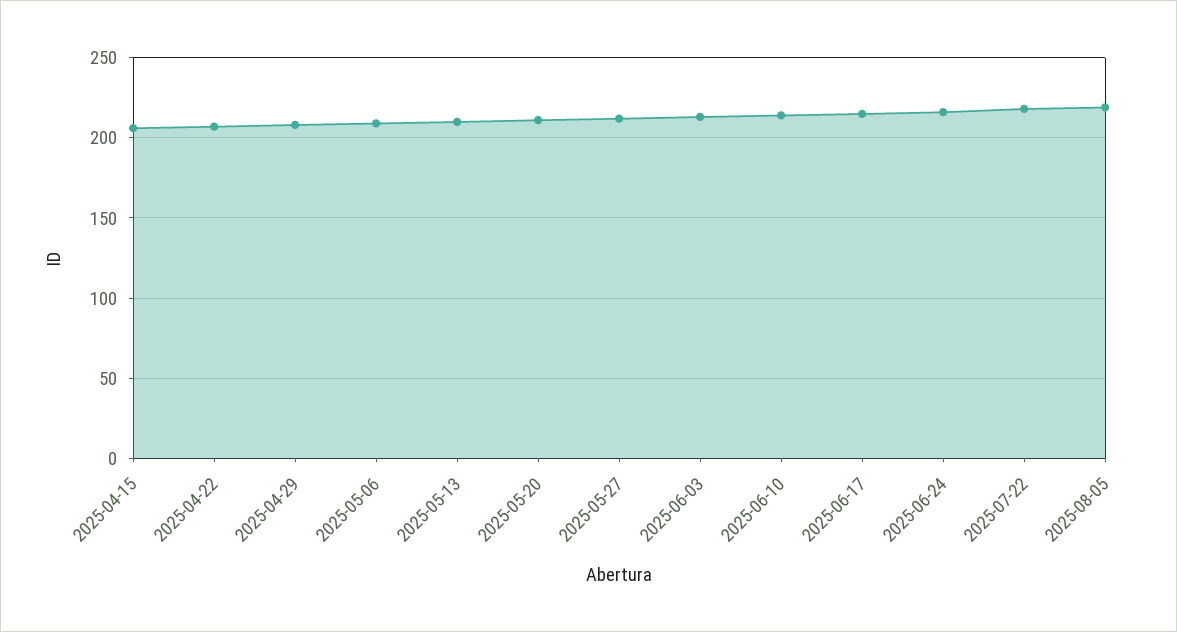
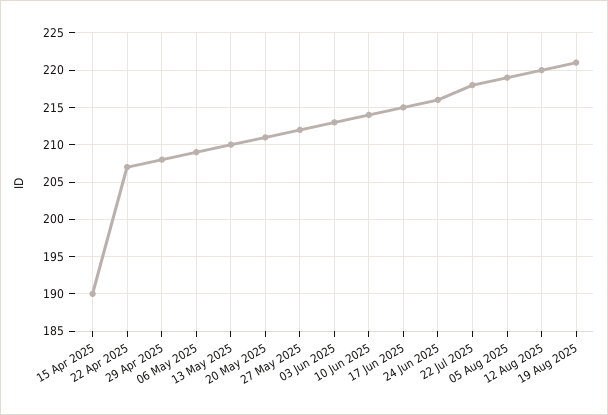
2025-04-15: 205 -> 190
12 Aug 2025: none -> 220
19 Aug 2025: none -> 221

